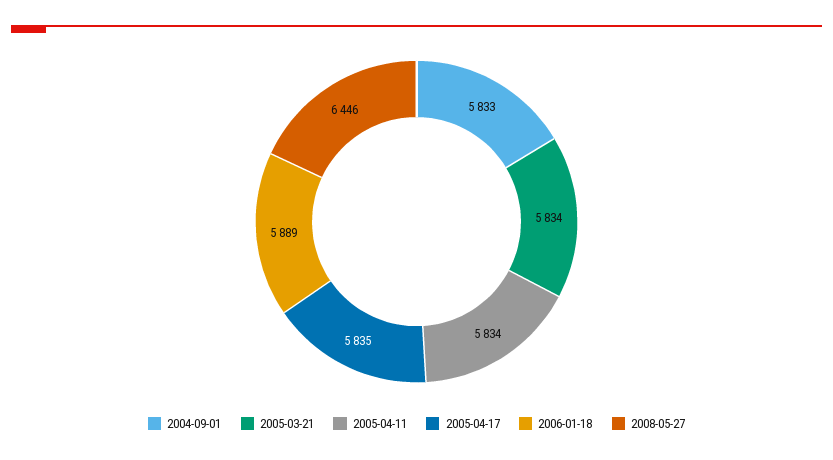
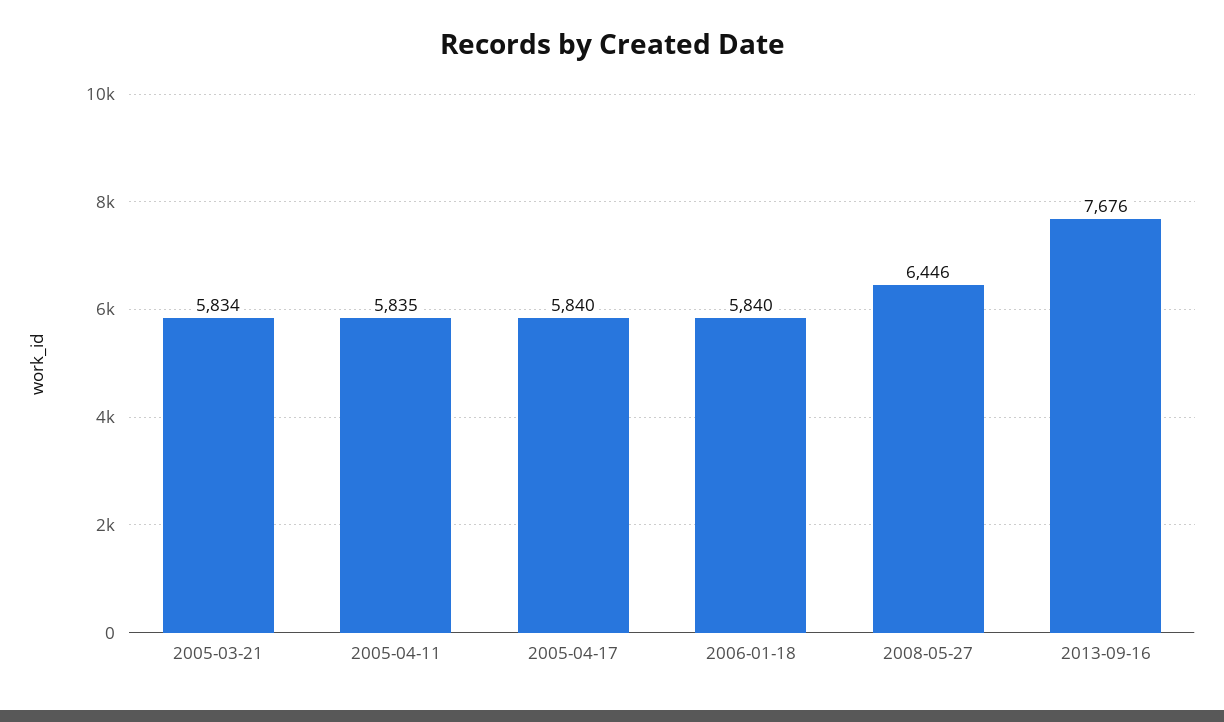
2004-09-01: 5833 -> none
2005-04-11: 5834 -> 5835
2005-04-17: 5835 -> 5840
2006-01-18: 5889 -> 5840
2013-09-16: none -> 7676

